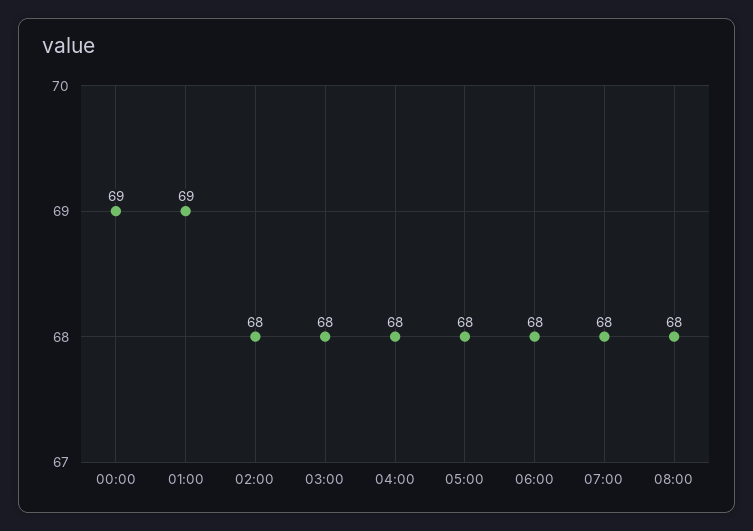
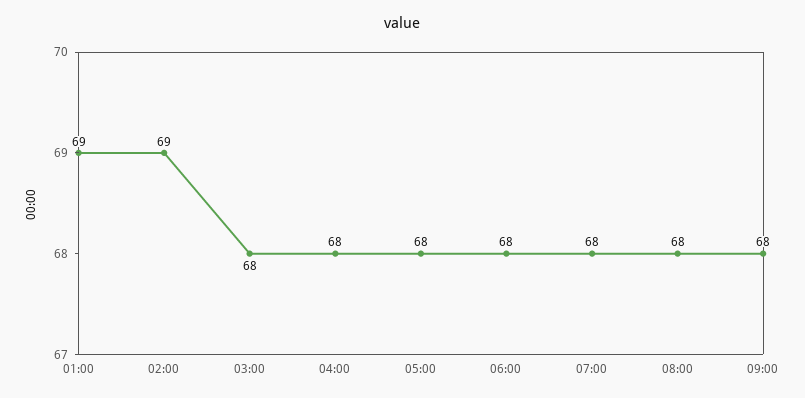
00:00: 69 -> none
02:00: 68 -> 69
09:00: none -> 68

